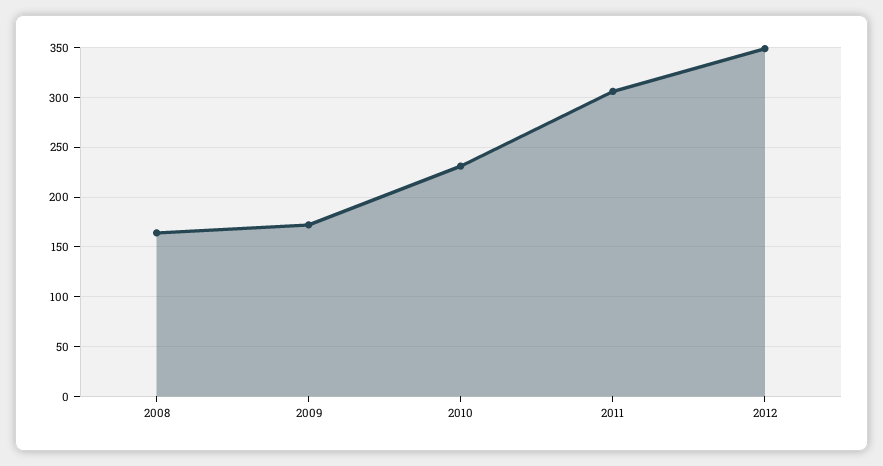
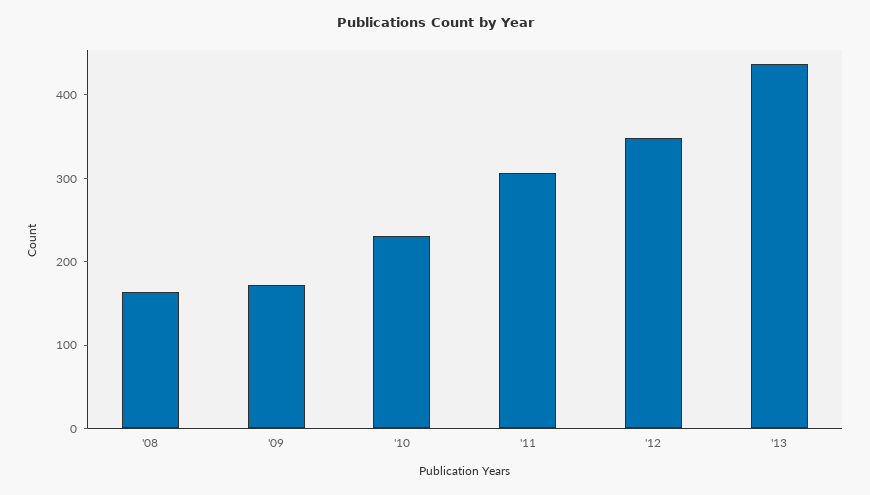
'13: none -> 440

